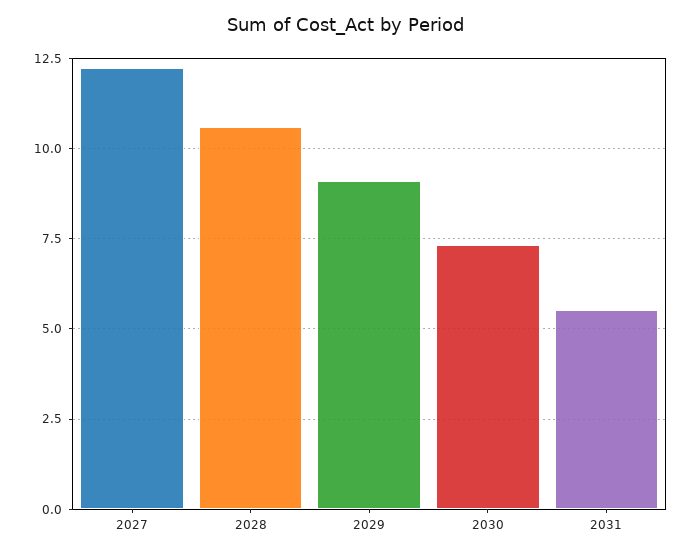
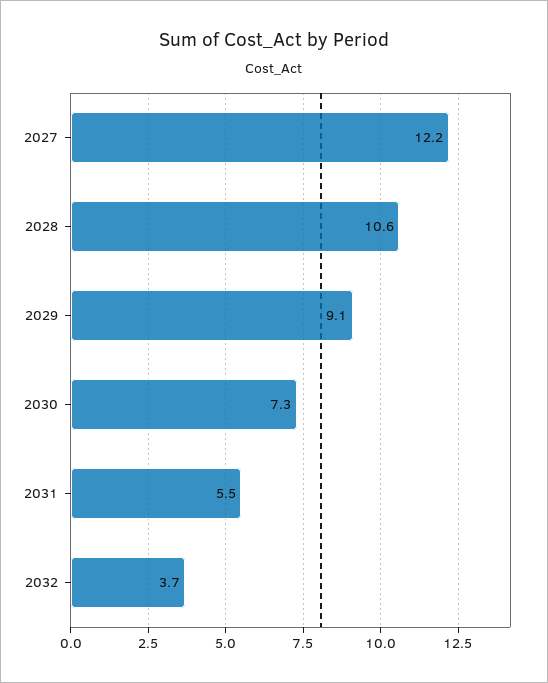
2032: none -> 3.7

